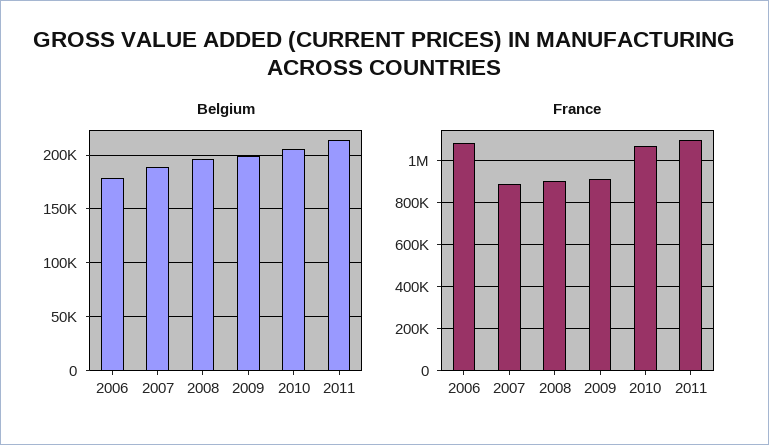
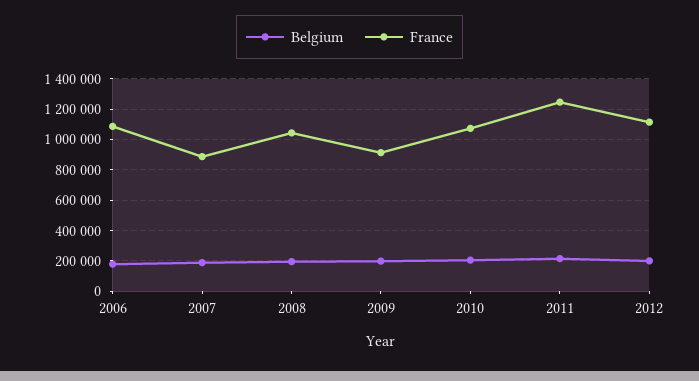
France, 2008: 900000 -> 1050000
France, 2011: 1100000 -> 1250000
Belgium, 2012: none -> 200000
France, 2012: none -> 1100000

